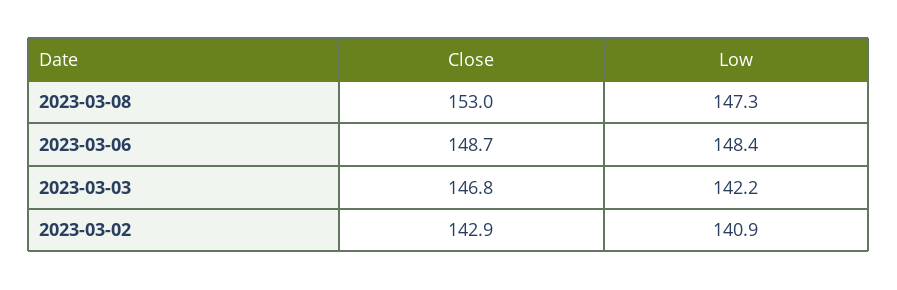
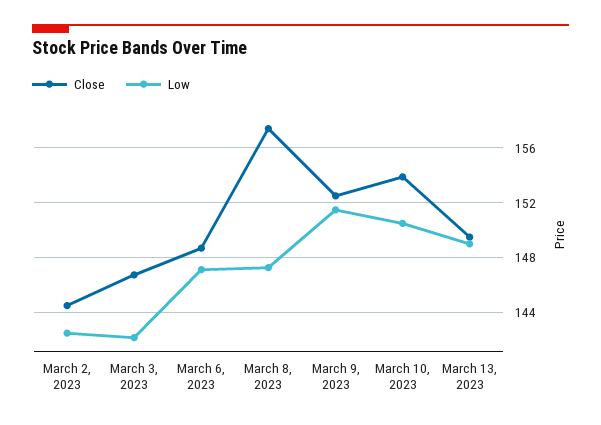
Close, 2023-03-08: 153 -> 157.5
Low, 2023-03-06: 148.4 -> 147
Close, 2023-03-02: 142.9 -> 144.5
Low, 2023-03-02: 140.9 -> 142.5
Close, March 9, 2023: none -> 152.5
Low, March 9, 2023: none -> 151.5
Close, March 10, 2023: none -> 154
Low, March 10, 2023: none -> 150.5
Close, March 13, 2023: none -> 149.5
Low, March 13, 2023: none -> 149

